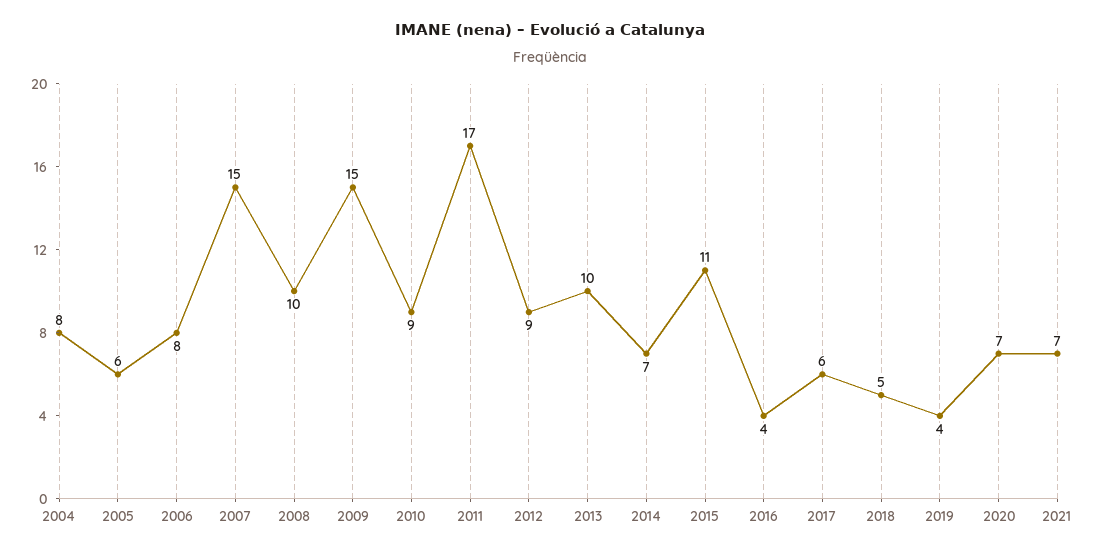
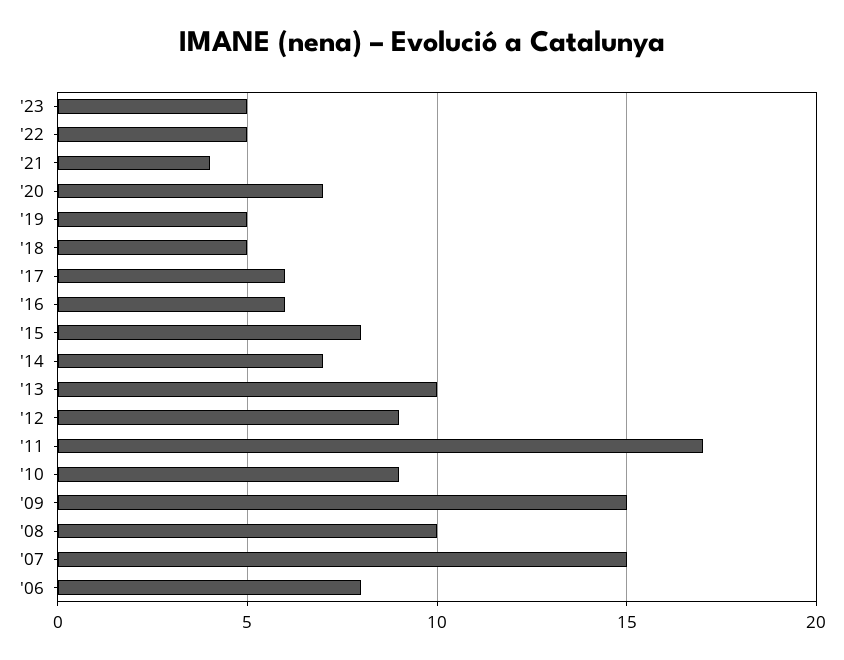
2004: 8 -> none
2005: 6 -> none
2015: 11 -> 8
2016: 4 -> 6
2019: 4 -> 5
2021: 7 -> 4
'23: none -> 5
'22: none -> 5

